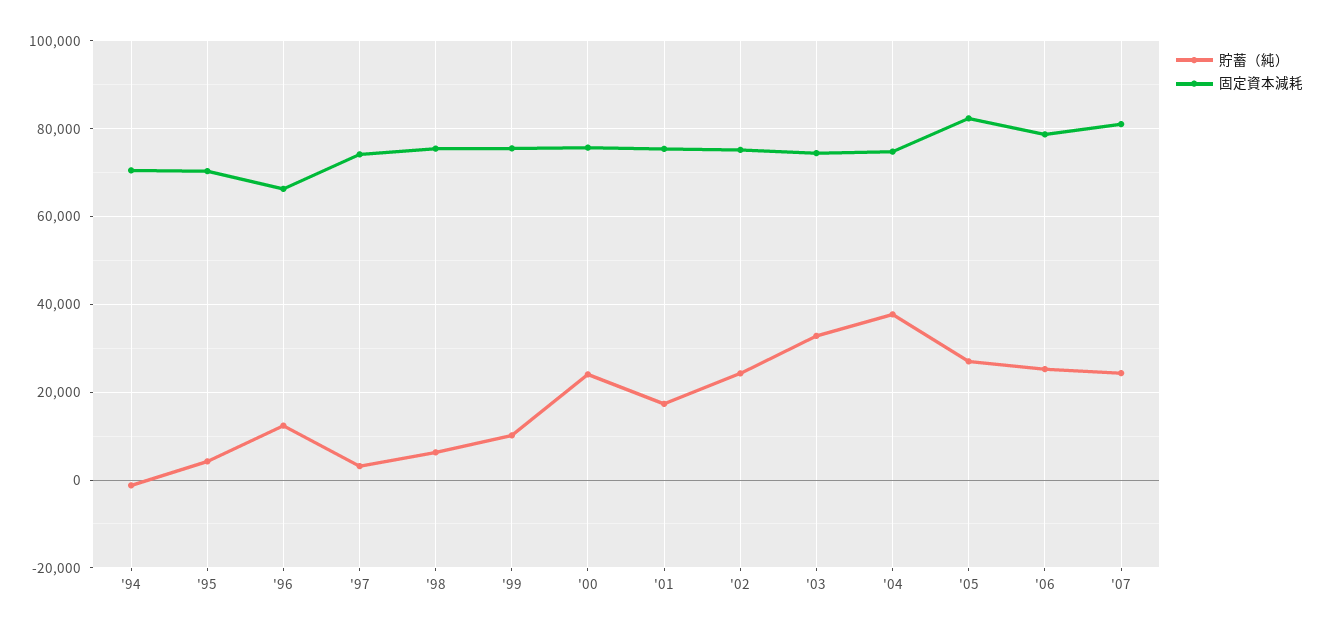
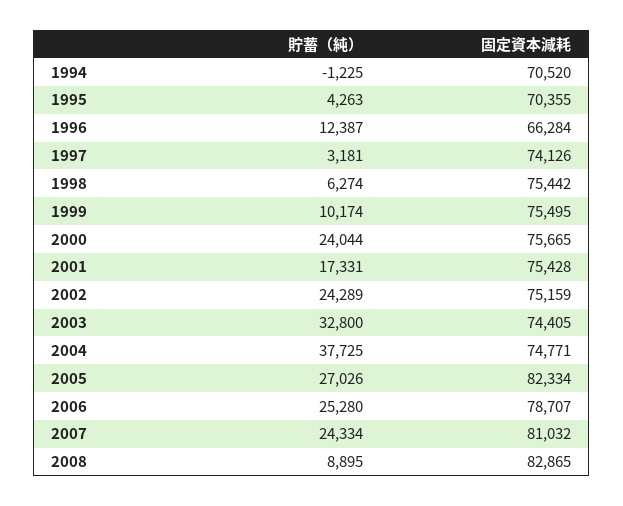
貯蓄（純）, 2008: none -> 8895
固定資本減耗, 2008: none -> 82865

